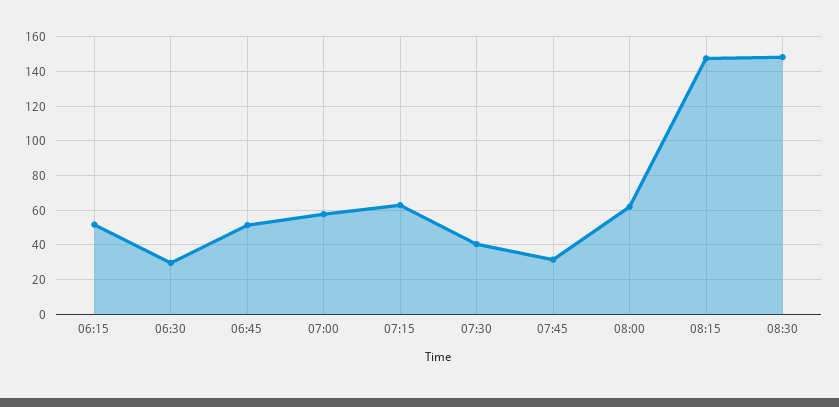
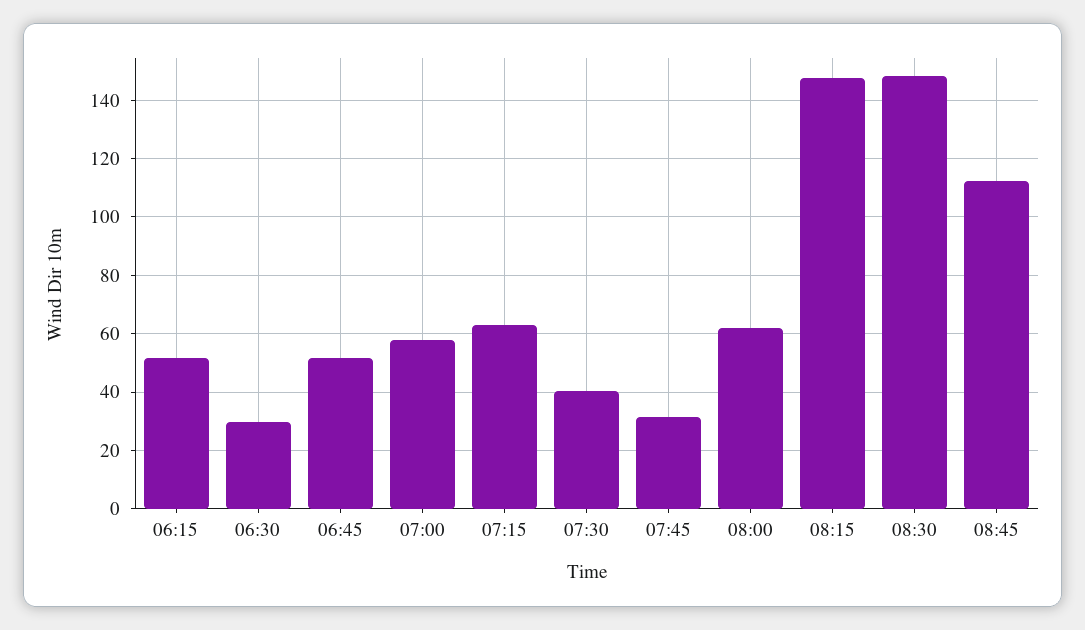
08:45: none -> 112.5

